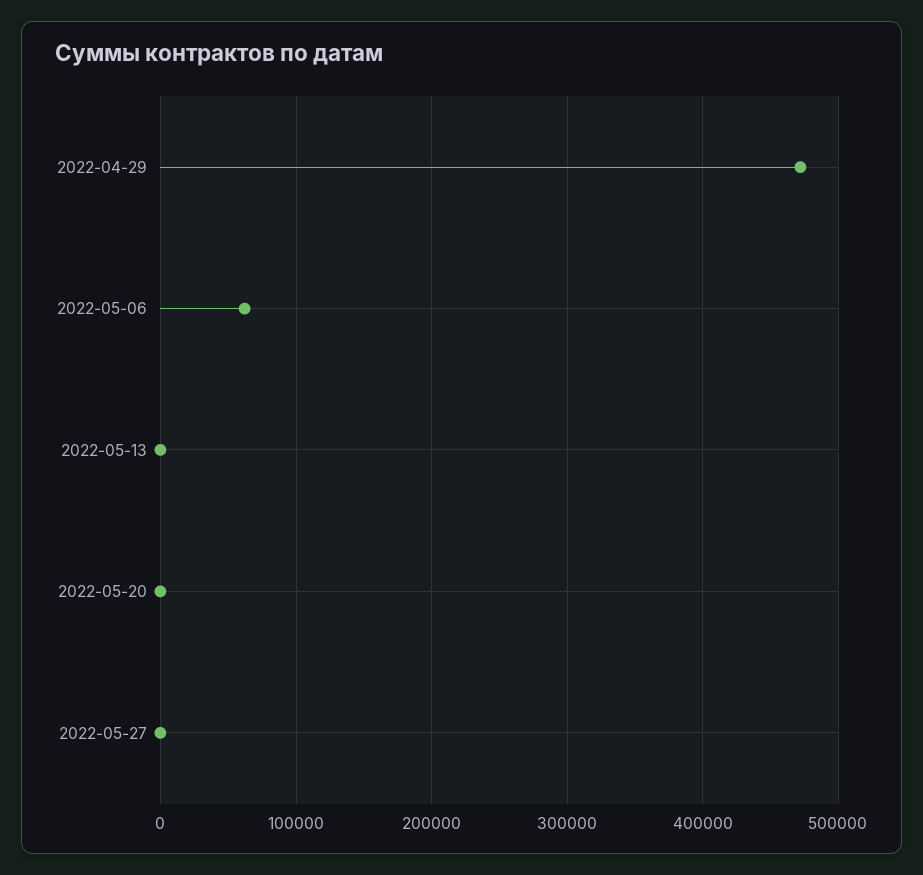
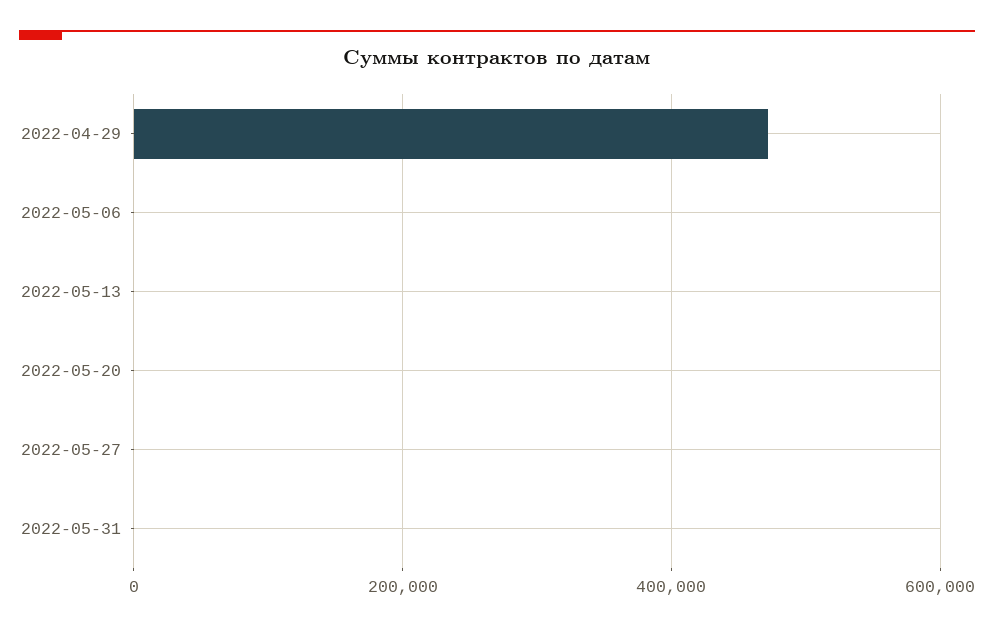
2022-05-06: 60000 -> 0
2022-05-31: none -> 0

